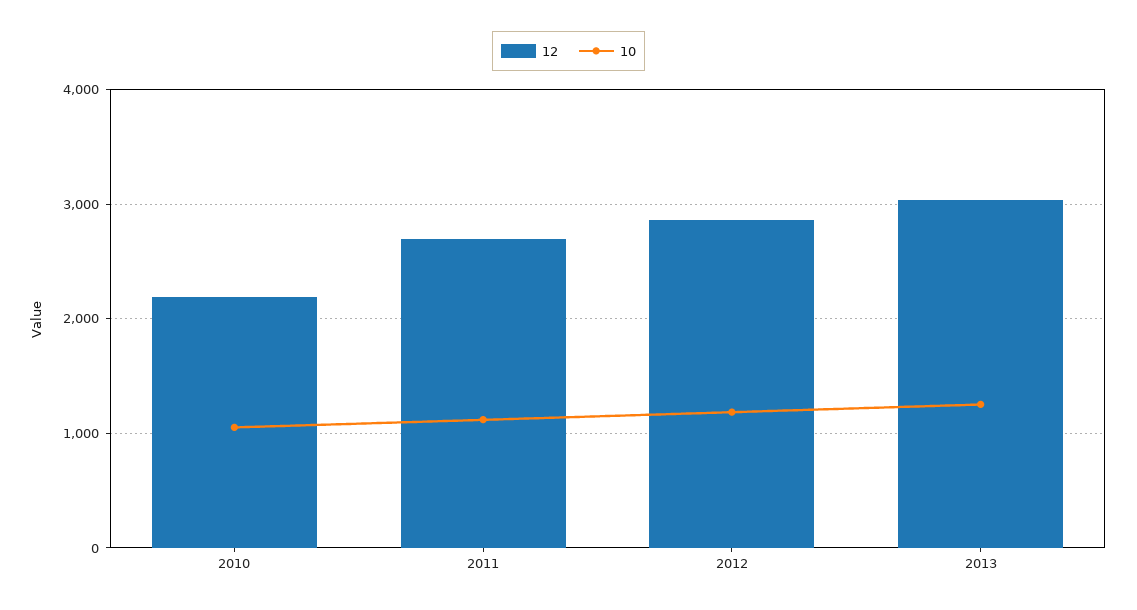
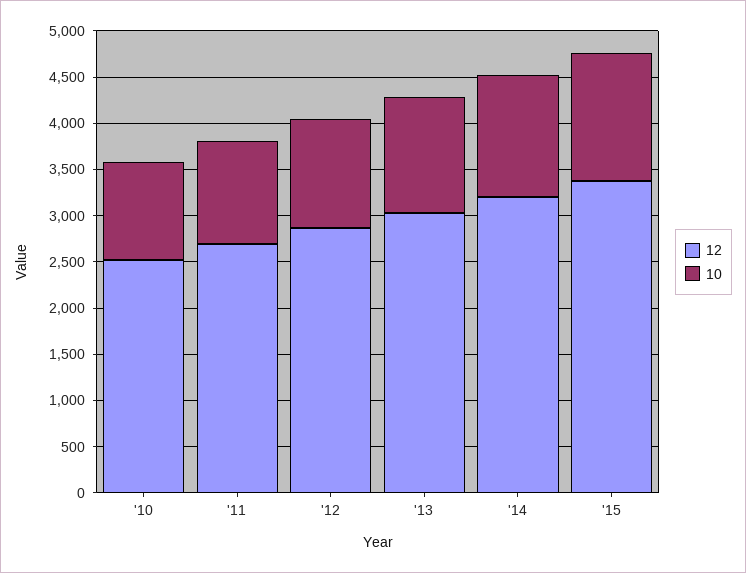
12, 2010: 2200 -> 2500
12, '14: none -> 3200
10, '14: none -> 1300
12, '15: none -> 3400
10, '15: none -> 1400

